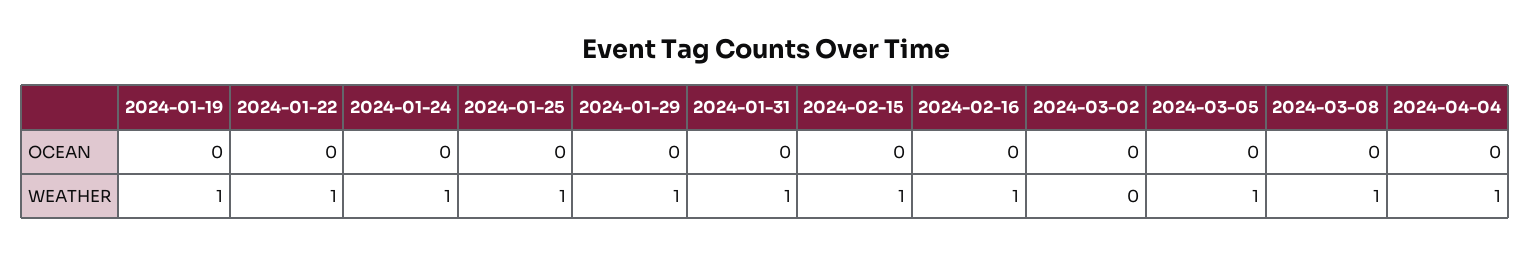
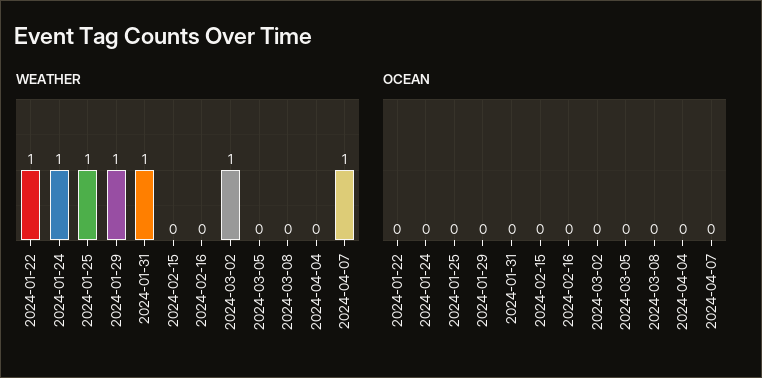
OCEAN, 2024-01-19: 0 -> none
WEATHER, 2024-01-19: 1 -> none
WEATHER, 2024-02-15: 1 -> 0
WEATHER, 2024-02-16: 1 -> 0
WEATHER, 2024-03-02: 0 -> 1
WEATHER, 2024-03-05: 1 -> 0
WEATHER, 2024-03-08: 1 -> 0
WEATHER, 2024-04-04: 1 -> 0
WEATHER, 2024-04-07: none -> 1
OCEAN, 2024-04-07: none -> 0

